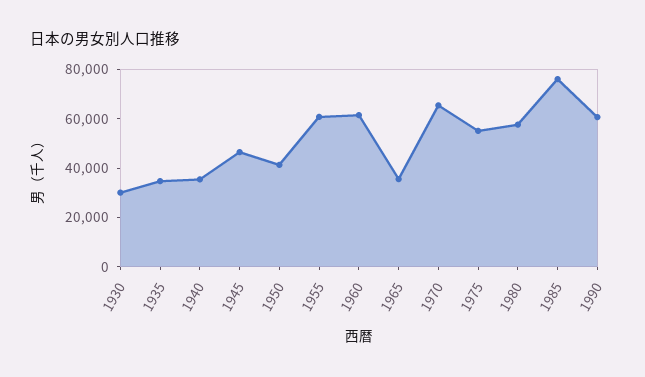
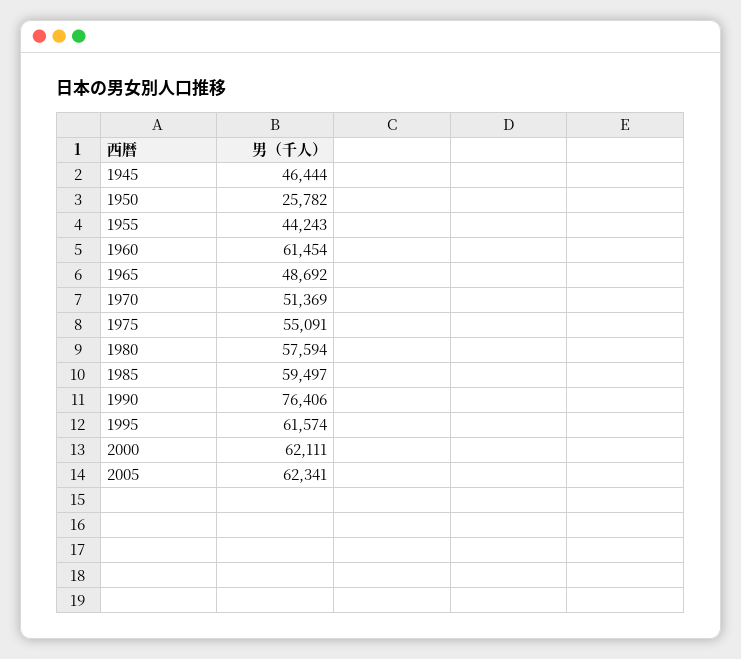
1930: 30000 -> none
1935: 35000 -> none
1940: 35000 -> none
1950: 40000 -> 25782
1955: 60000 -> 44243
1965: 35000 -> 48692
1970: 65000 -> 51369
1985: 75000 -> 59497
1990: 60000 -> 76406
1995: none -> 61574
2000: none -> 62111
2005: none -> 62341

